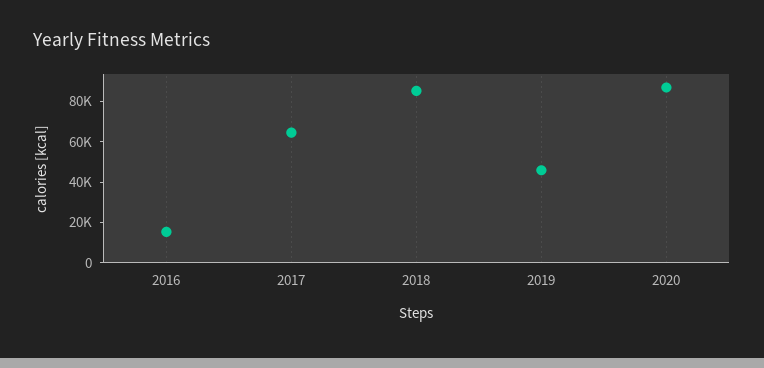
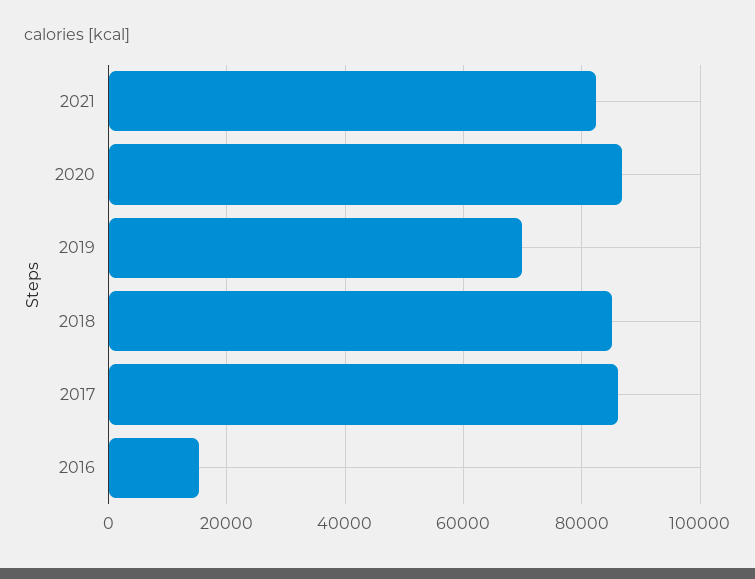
2017: 65000 -> 86000
2019: 45000 -> 70000
2021: none -> 82000

